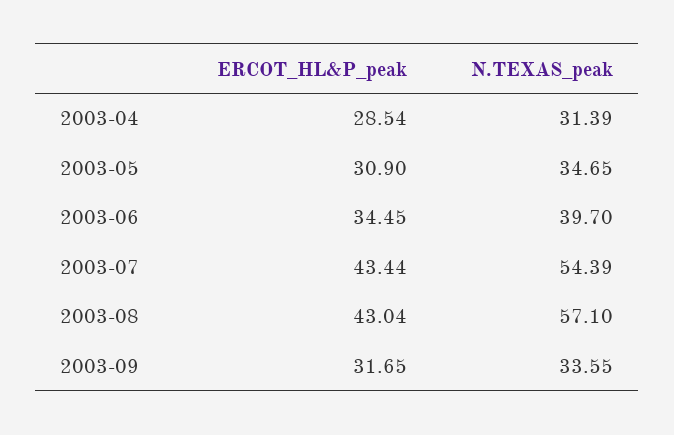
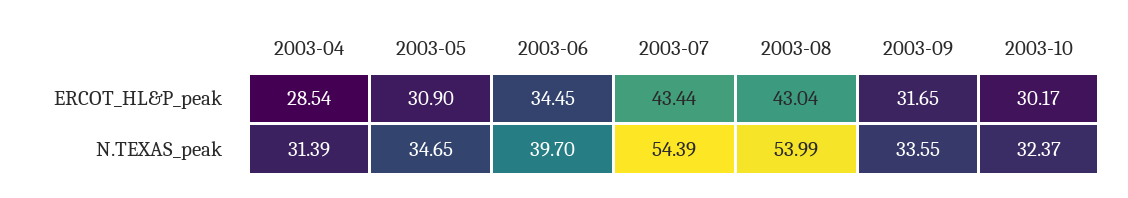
N.TEXAS_peak, 2003-08: 57.1 -> 53.99
ERCOT_HL&P_peak, 2003-10: none -> 30.17
N.TEXAS_peak, 2003-10: none -> 32.37

